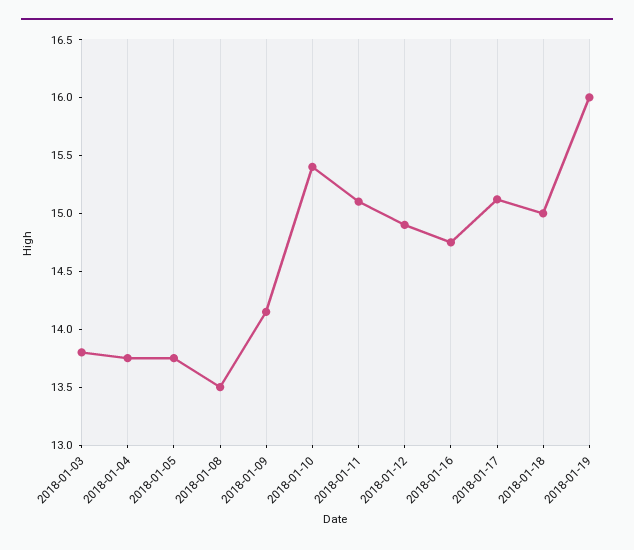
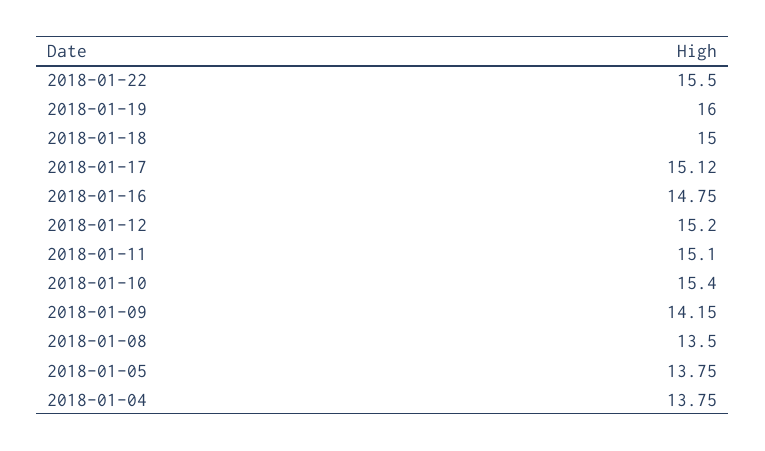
2018-01-03: 13.8 -> none
2018-01-12: 14.9 -> 15.2
2018-01-22: none -> 15.5

